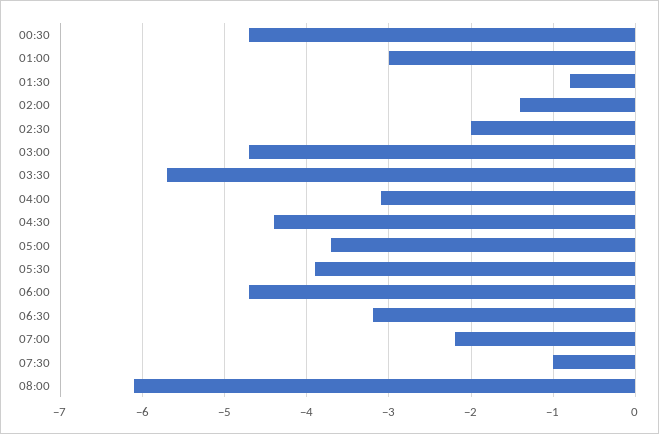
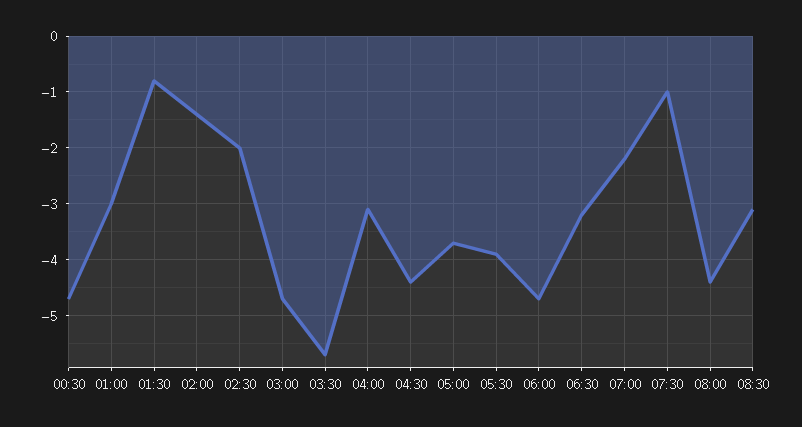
08:00: -6.1 -> -4.5
08:30: none -> -3

